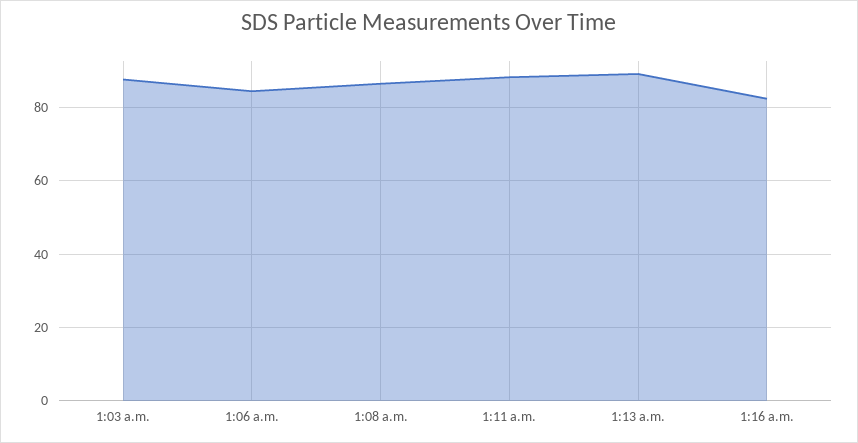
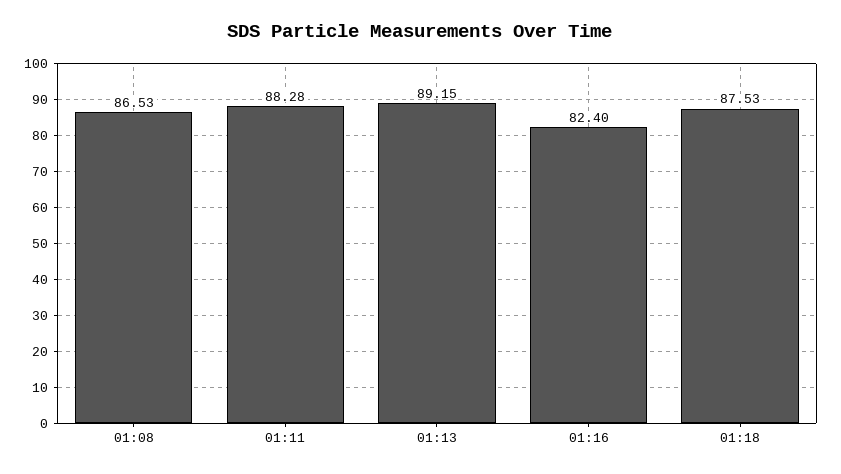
1:03 a.m.: 88 -> none
1:06 a.m.: 84 -> none
01:18: none -> 87.53

